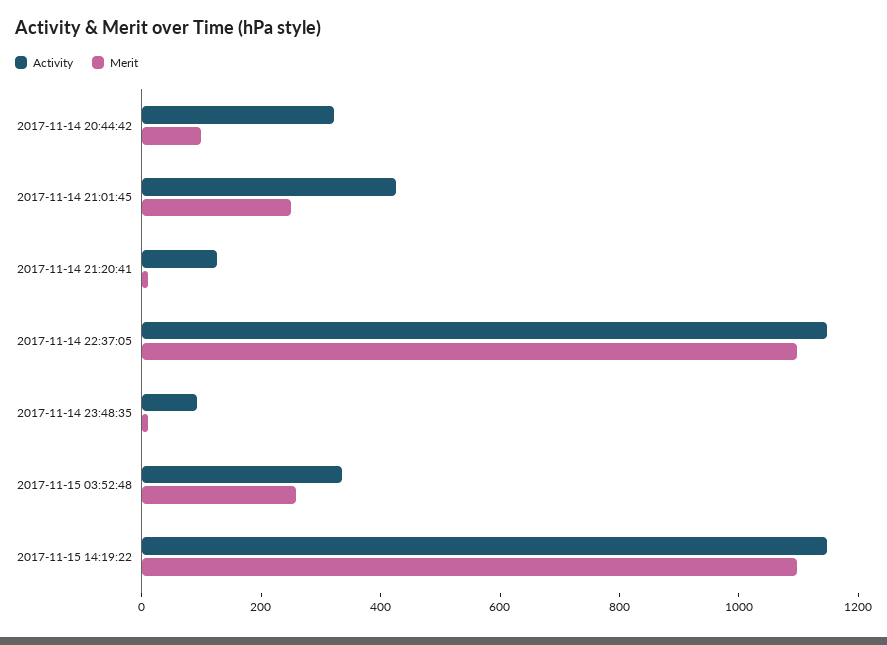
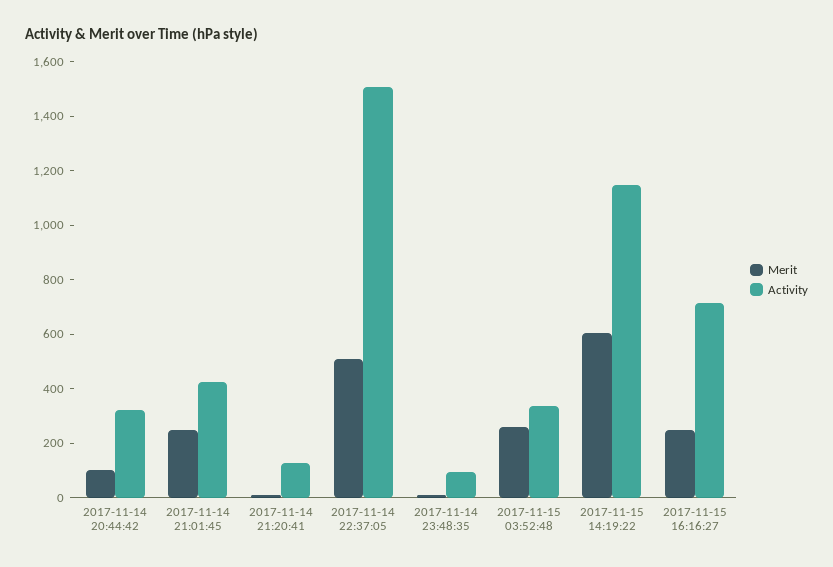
Activity, 2017-11-14 22:37:05: 1150 -> 1500
Merit, 2017-11-14 22:37:05: 1100 -> 500
Merit, 2017-11-15 14:19:22: 1100 -> 600
Merit, 2017-11-15 16:16:27: none -> 250
Activity, 2017-11-15 16:16:27: none -> 700

